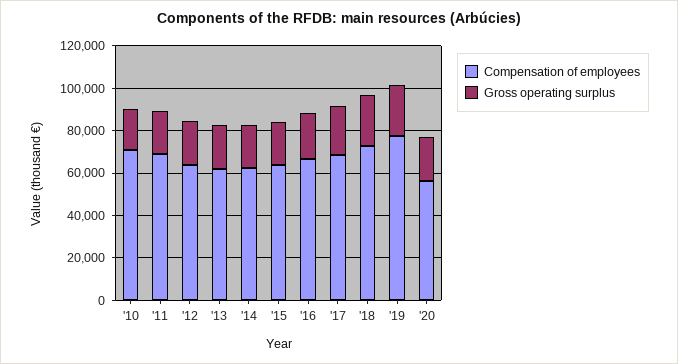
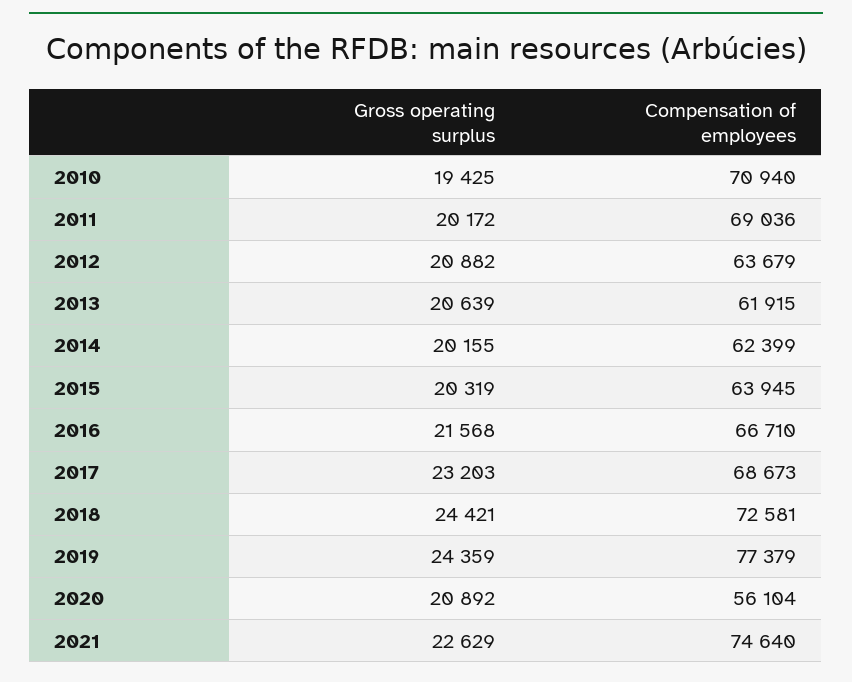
Gross operating surplus, 2021: none -> 22629
Compensation of employees, 2021: none -> 74640

